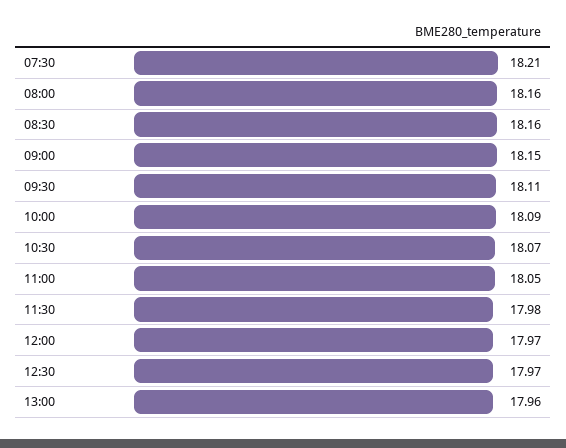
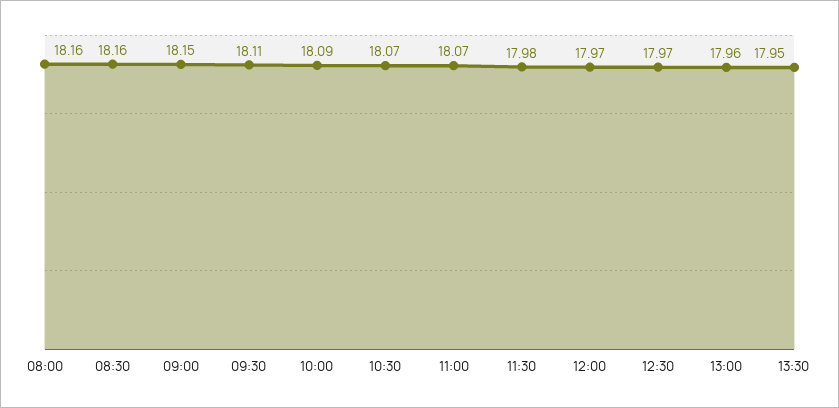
07:30: 18.21 -> none
11:00: 18.05 -> 18.07
13:30: none -> 17.95

